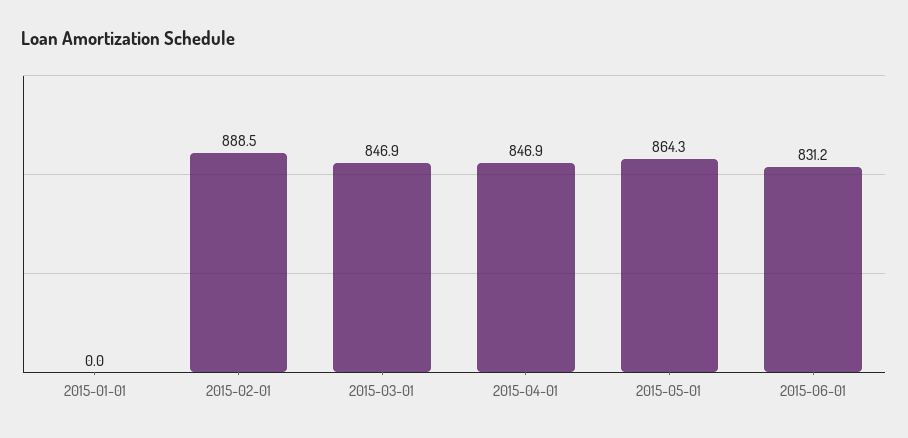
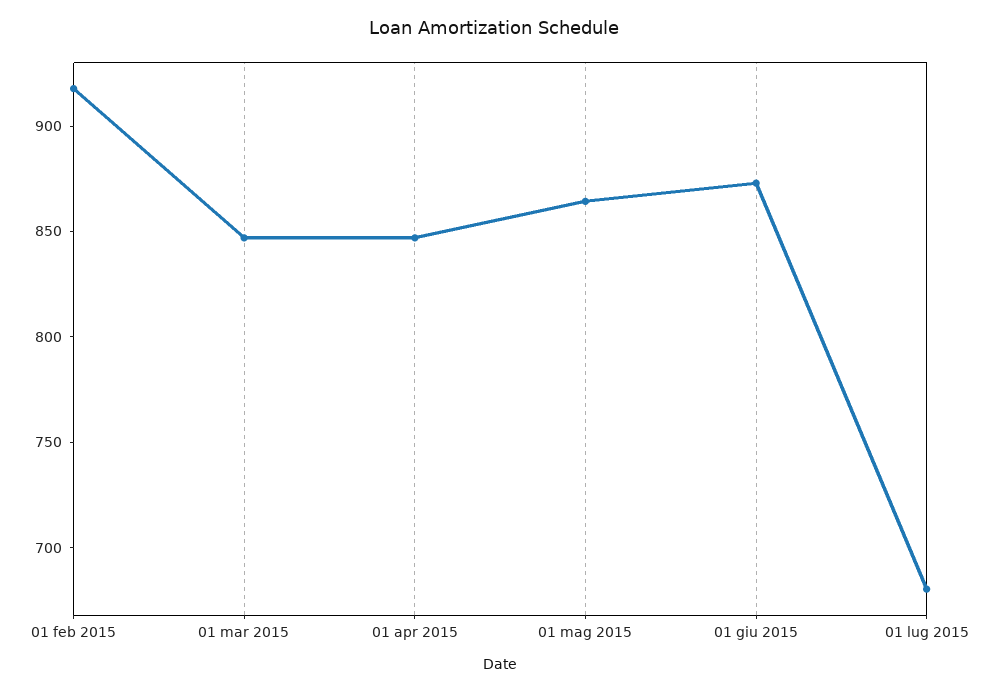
2015-01-01: 0 -> none
2015-02-01: 888.5 -> 920
2015-06-01: 831.2 -> 870
01 lug 2015: none -> 680

